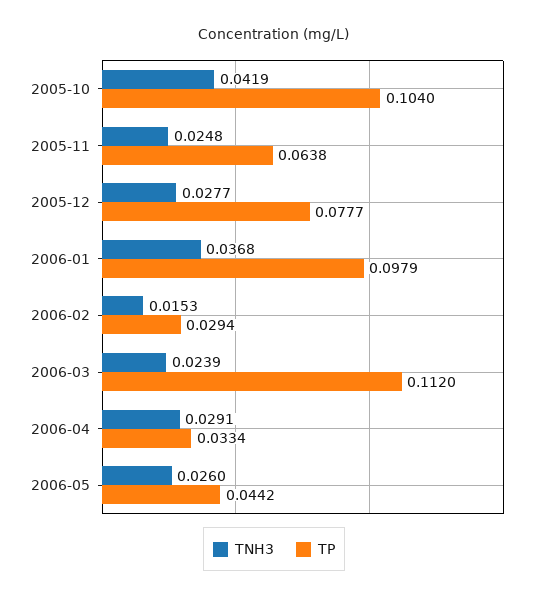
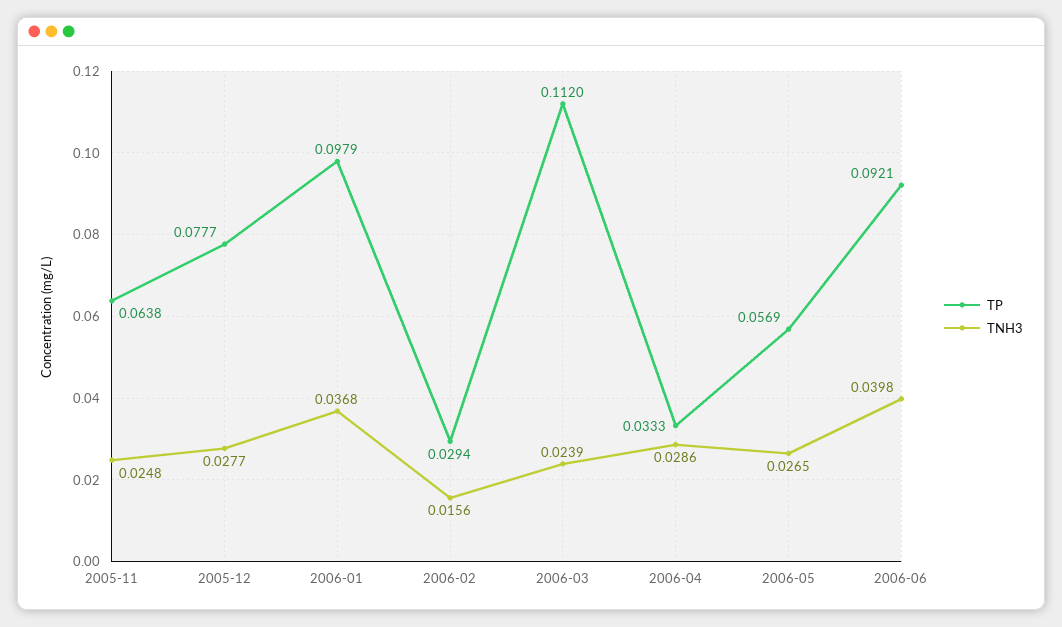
TNH3, 2005-10: 0.0419 -> none
TP, 2005-10: 0.104 -> none
TNH3, 2006-02: 0.0153 -> 0.0156
TNH3, 2006-04: 0.0291 -> 0.0286
TP, 2006-04: 0.0334 -> 0.0333
TNH3, 2006-05: 0.026 -> 0.0265
TP, 2006-05: 0.0442 -> 0.0569
TP, 2006-06: none -> 0.0921
TNH3, 2006-06: none -> 0.0398

